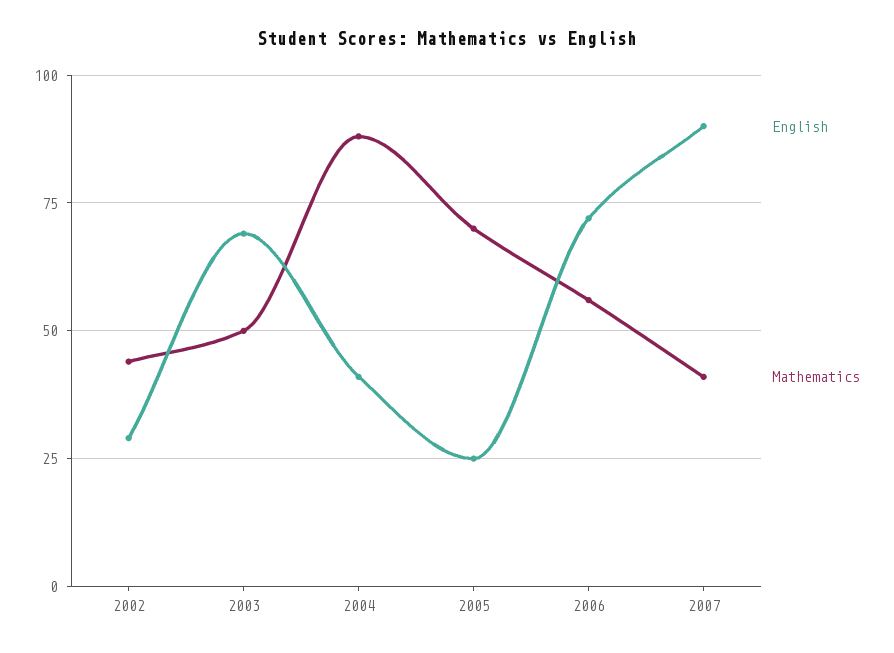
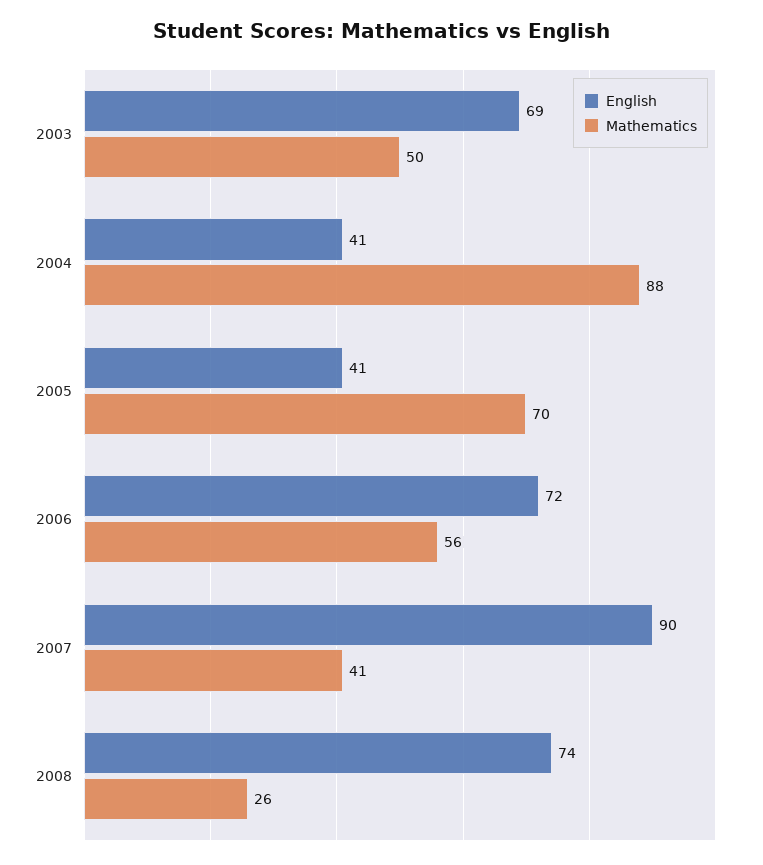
English, 2002: 30 -> none
Mathematics, 2002: 45 -> none
English, 2005: 25 -> 41
English, 2008: none -> 74
Mathematics, 2008: none -> 26

